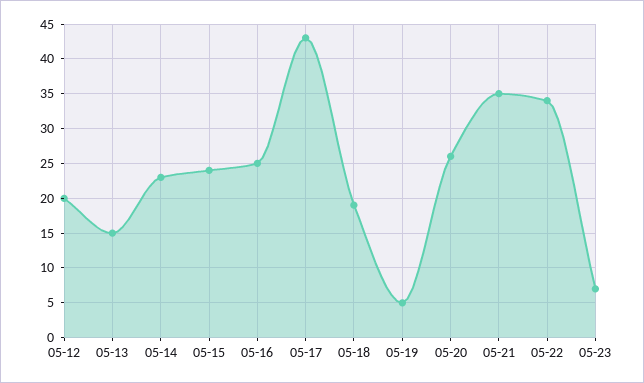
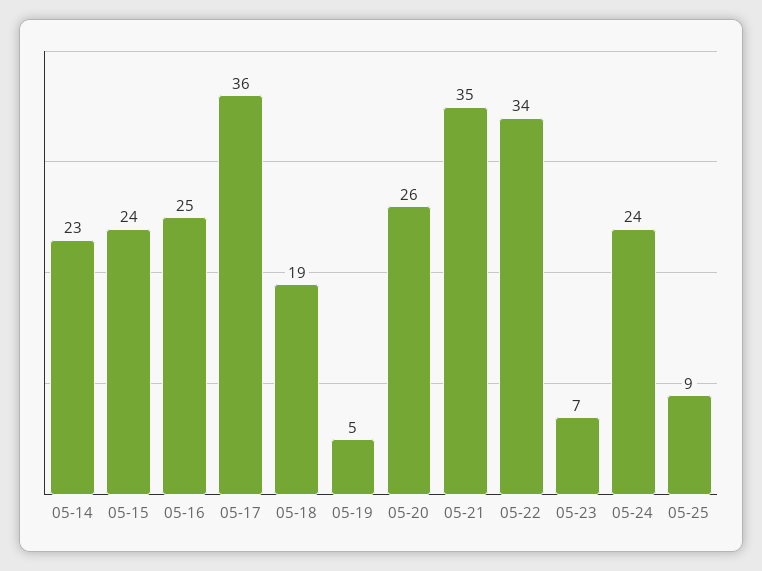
05-12: 20 -> none
05-13: 15 -> none
05-17: 43 -> 36
05-24: none -> 24
05-25: none -> 9

